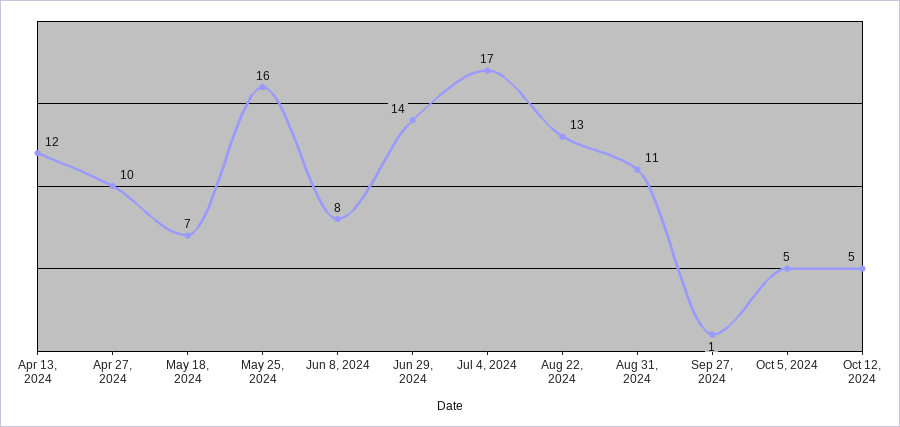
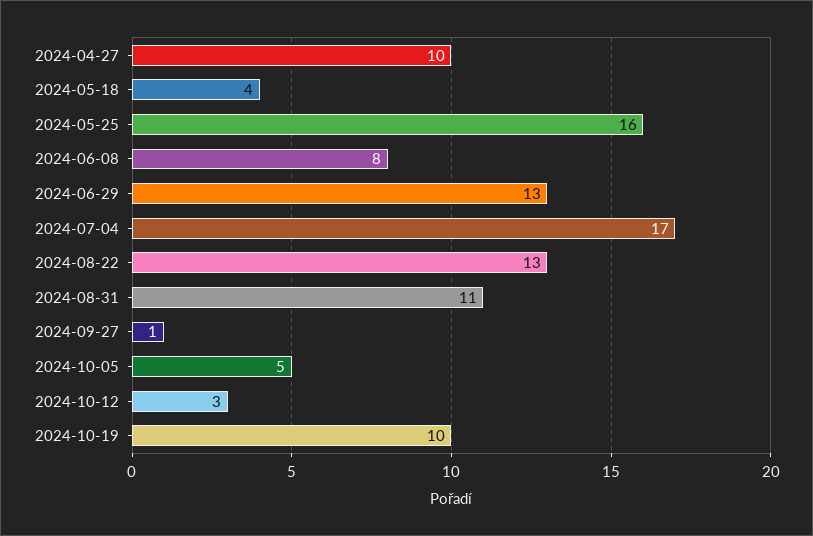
Apr 13, 2024: 12 -> none
May 18, 2024: 7 -> 4
Jun 29, 2024: 14 -> 13
Oct 12, 2024: 5 -> 3
2024-10-19: none -> 10

